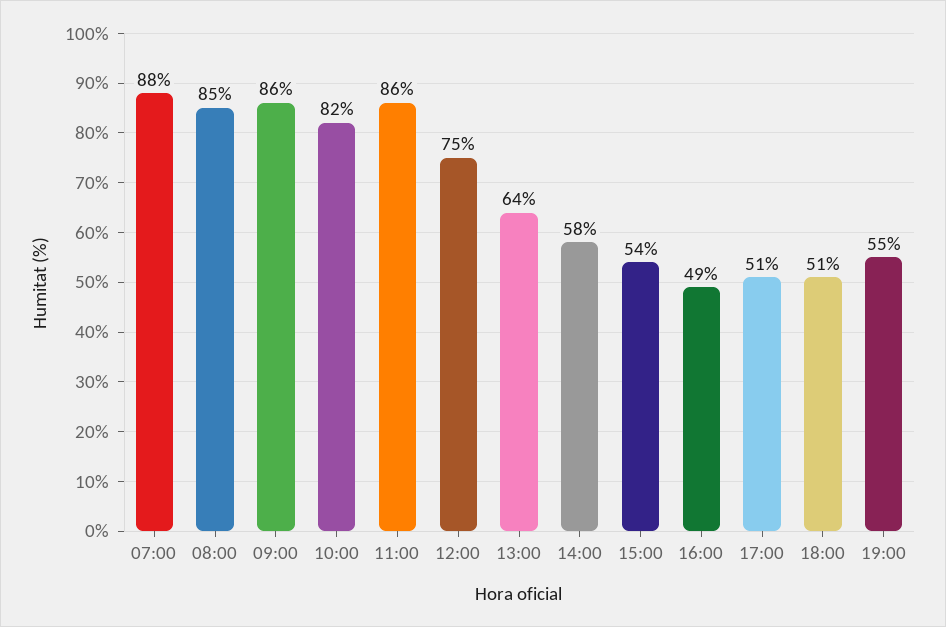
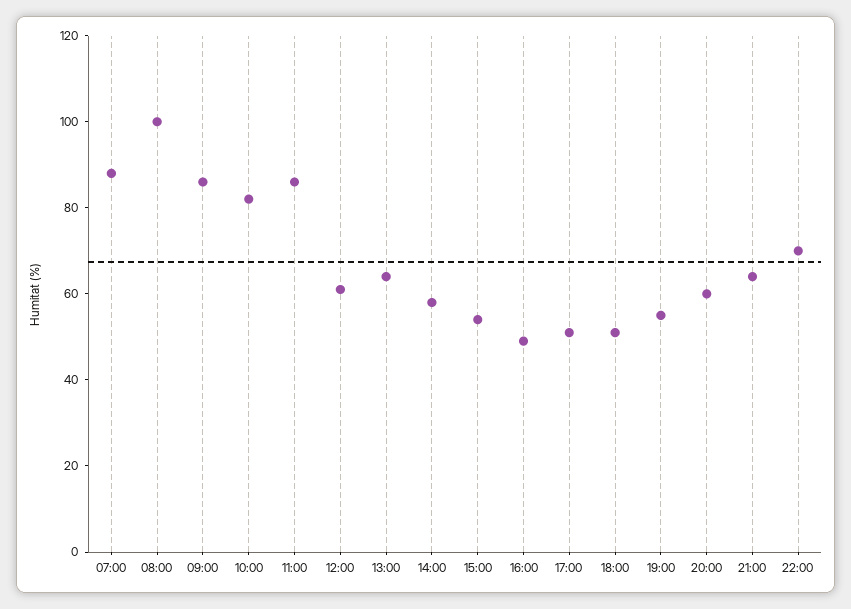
08:00: 85 -> 100
12:00: 75 -> 60
20:00: none -> 60
21:00: none -> 65
22:00: none -> 70

